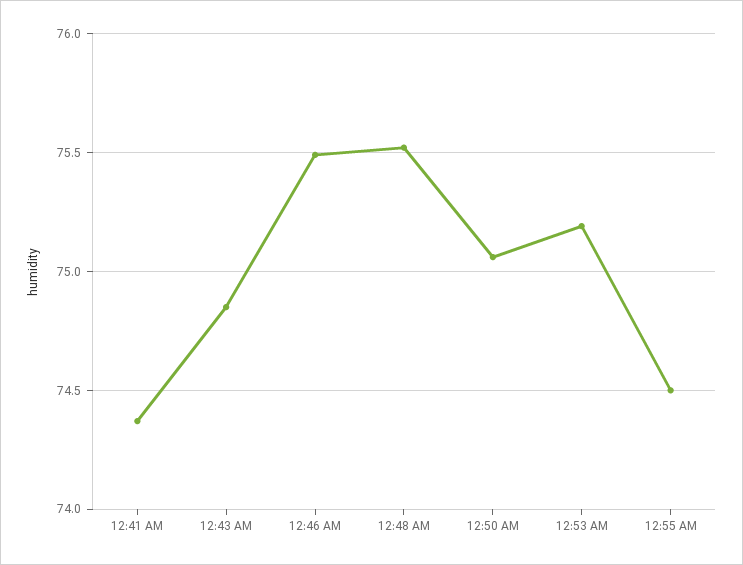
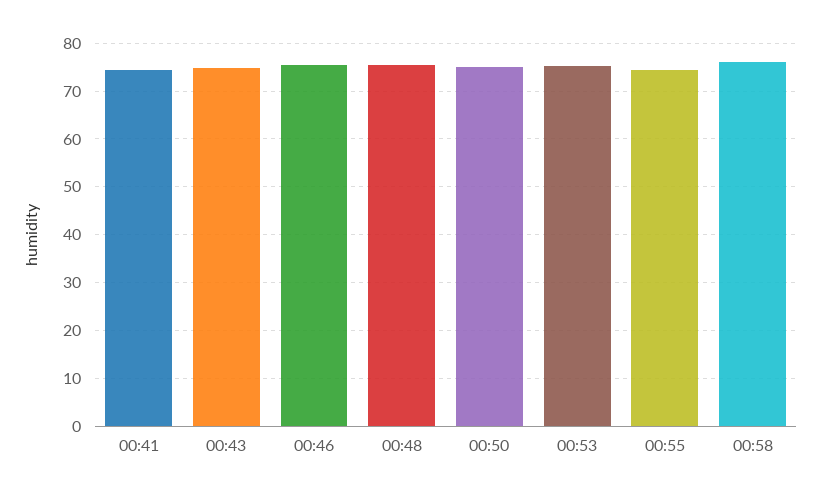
00:58: none -> 76

